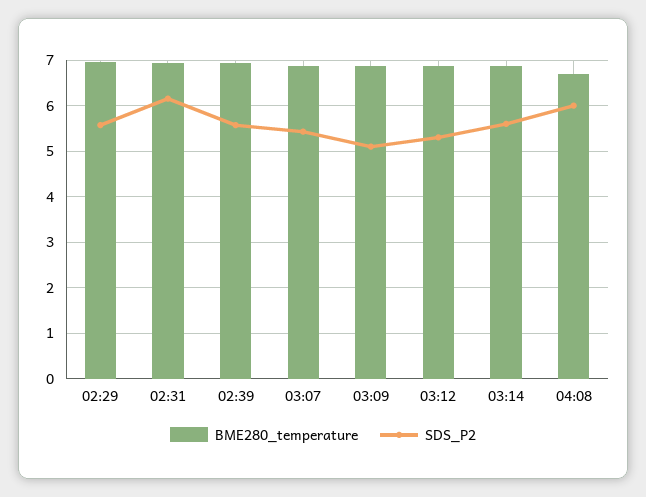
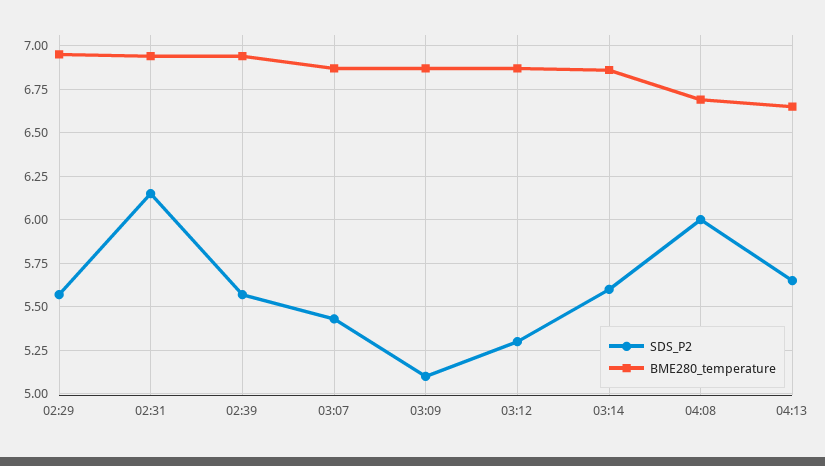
SDS_P2, 04:13: none -> 5.65
BME280_temperature, 04:13: none -> 6.65

